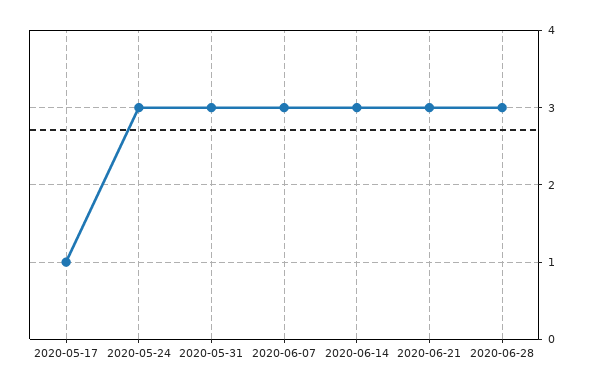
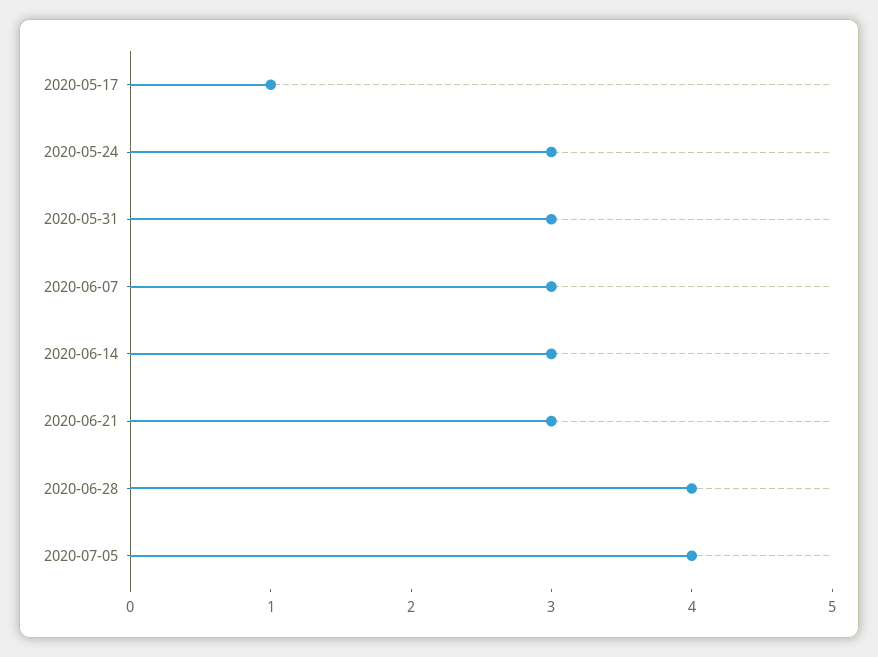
2020-06-28: 3 -> 4
2020-07-05: none -> 4

